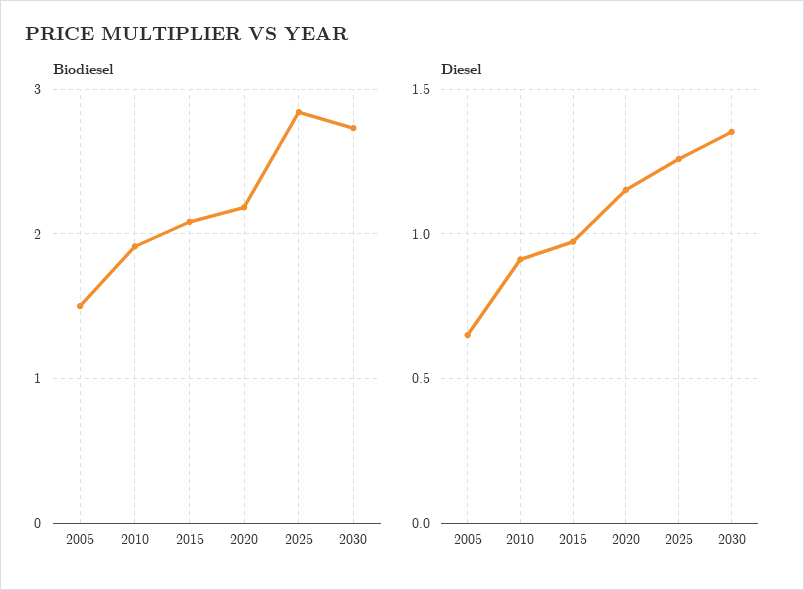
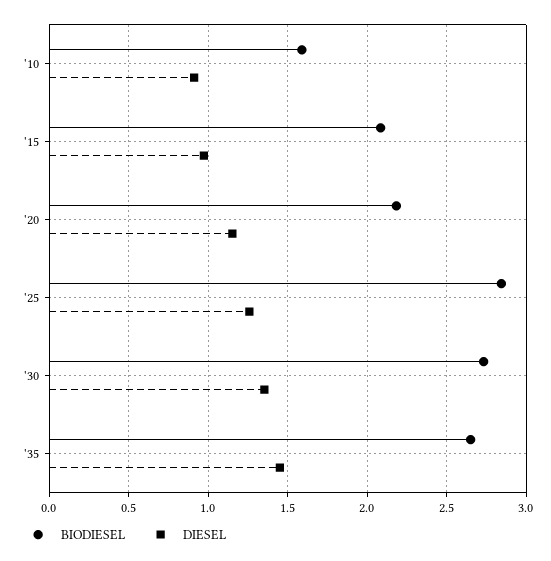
Biodiesel, 2005: 1.5 -> none
Biodiesel, 2010: 1.9 -> 1.6
Diesel, 2005: 0.65 -> none
Biodiesel, '35: none -> 2.65
Diesel, '35: none -> 1.45

